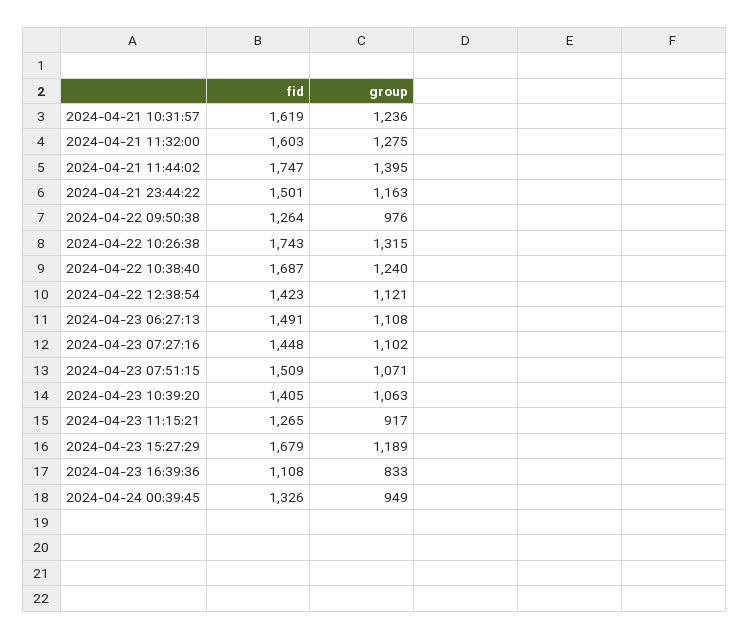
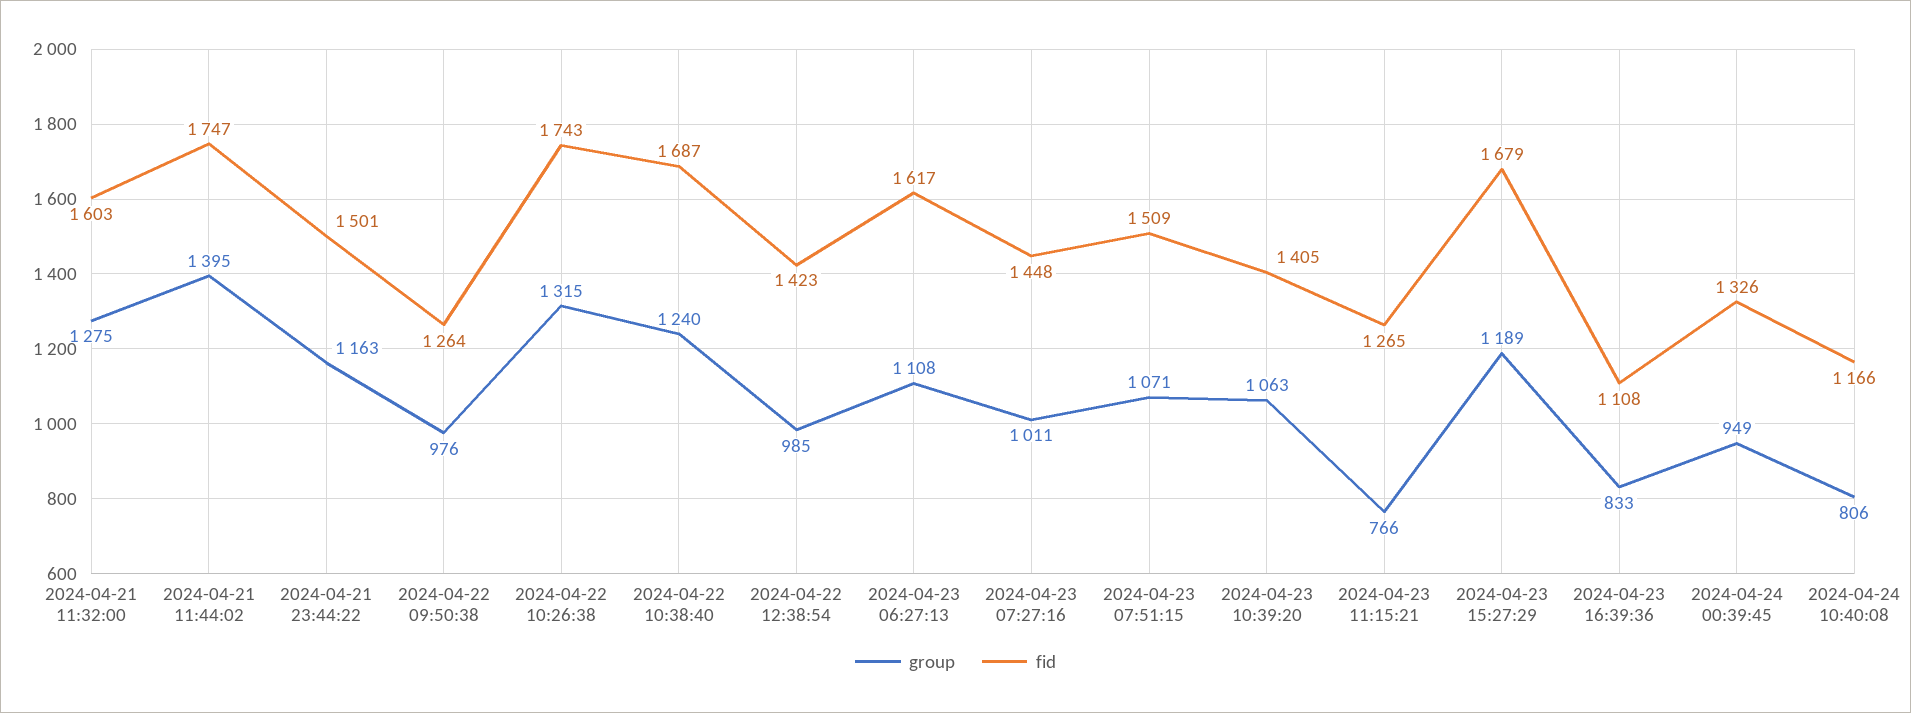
fid, 2024-04-21 10:31:57: 1619 -> none
group, 2024-04-21 10:31:57: 1236 -> none
group, 2024-04-22 12:38:54: 1121 -> 985
fid, 2024-04-23 06:27:13: 1491 -> 1617
group, 2024-04-23 07:27:16: 1102 -> 1011
group, 2024-04-23 11:15:21: 917 -> 766
group, 2024-04-24 10:40:08: none -> 806
fid, 2024-04-24 10:40:08: none -> 1166

